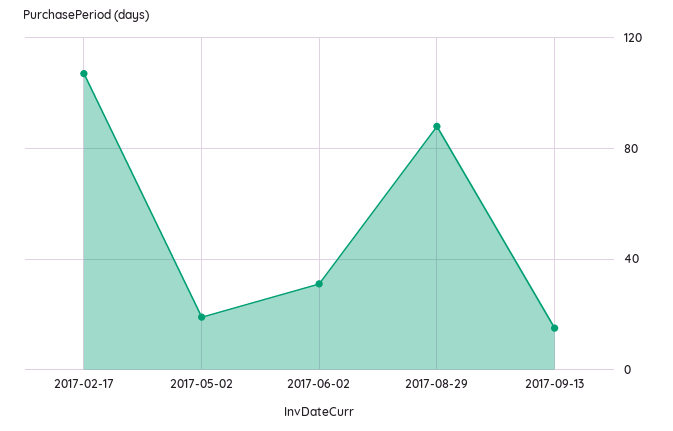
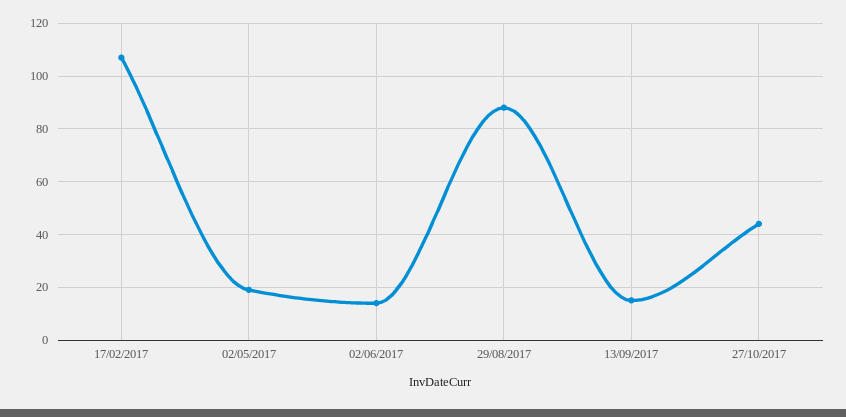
2017-06-02: 30 -> 15
27/10/2017: none -> 45

